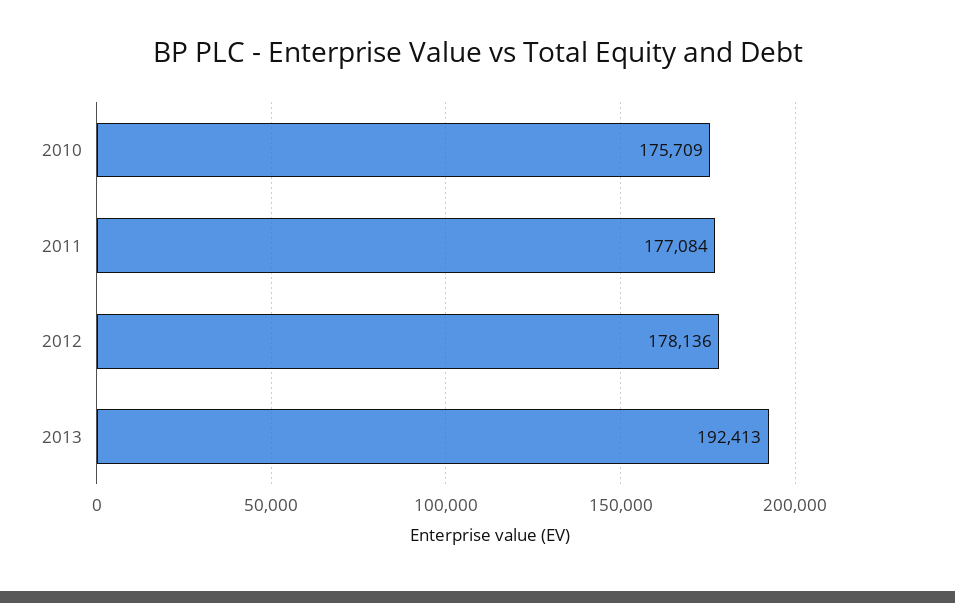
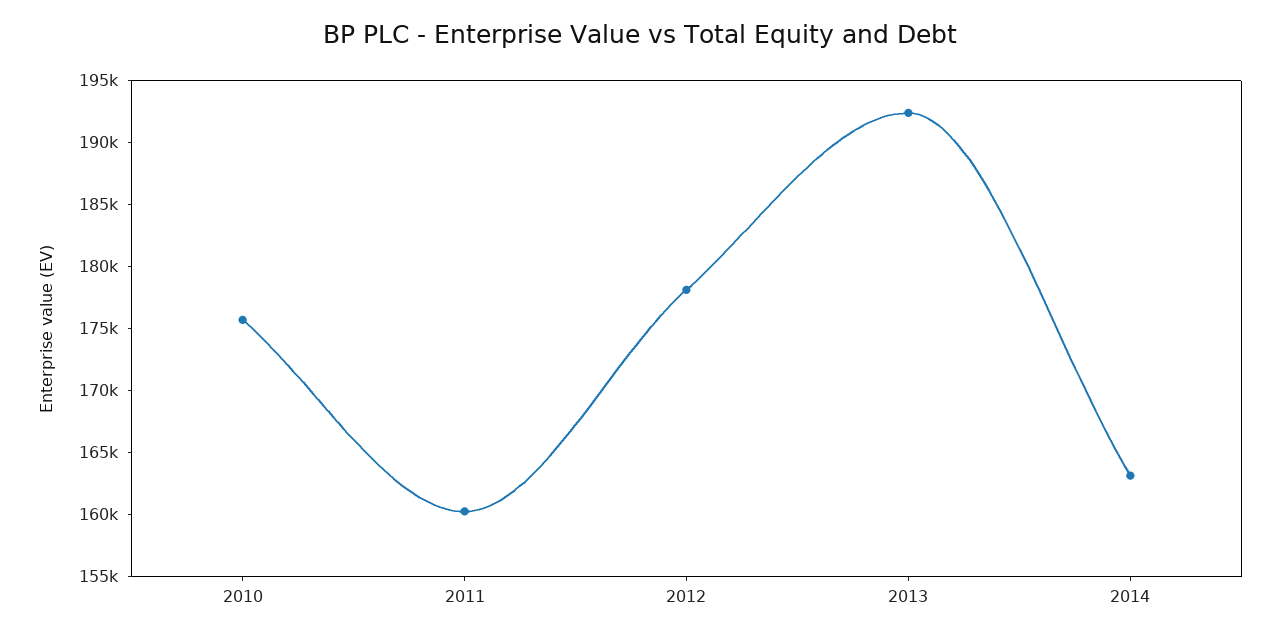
2011: 177084 -> 160000
2014: none -> 163000

